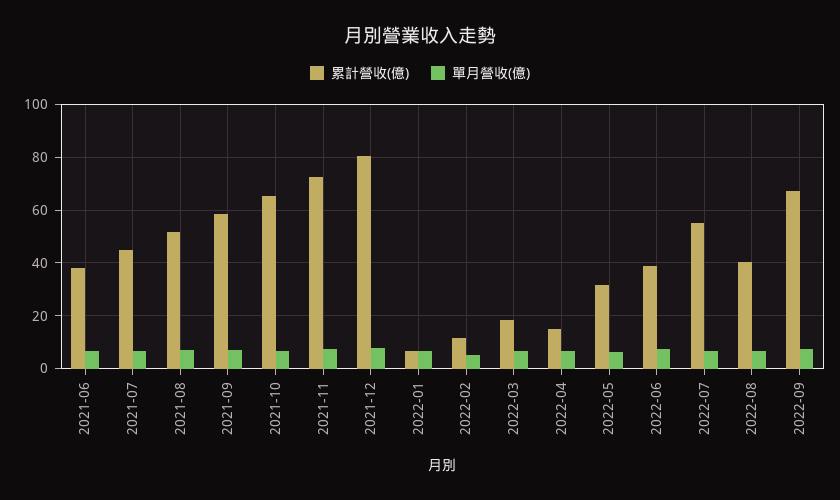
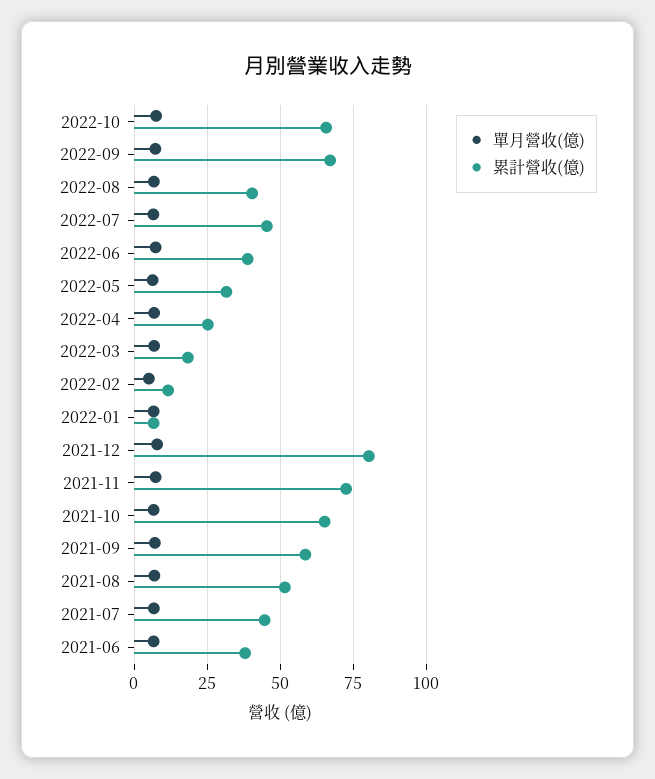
累計營收(億), 2022-04: 15 -> 25
累計營收(億), 2022-07: 55 -> 45
單月營收(億), 2022-10: none -> 7.5
累計營收(億), 2022-10: none -> 65

